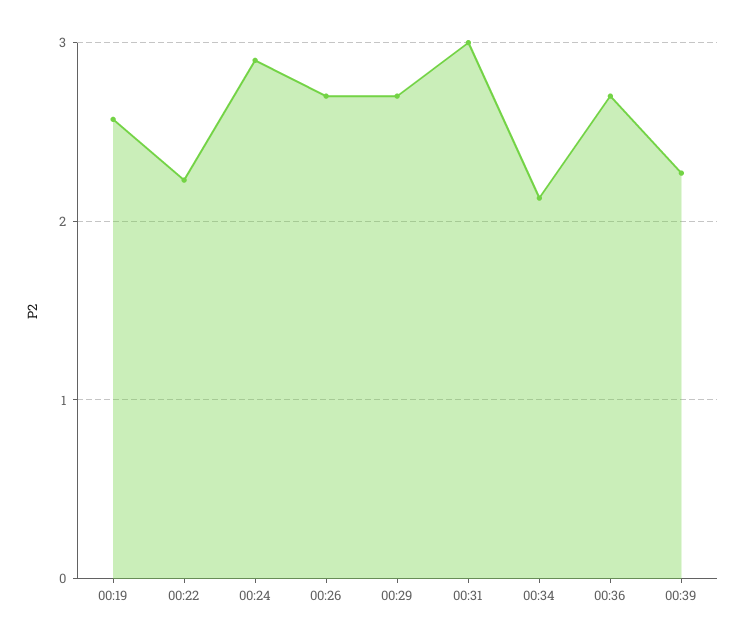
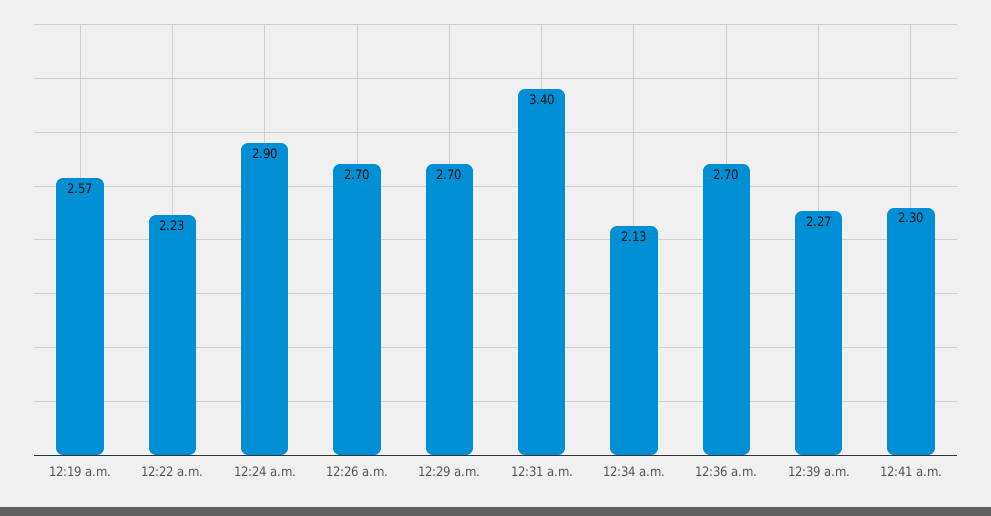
00:31: 3 -> 3.4
12:41 a.m.: none -> 2.3

